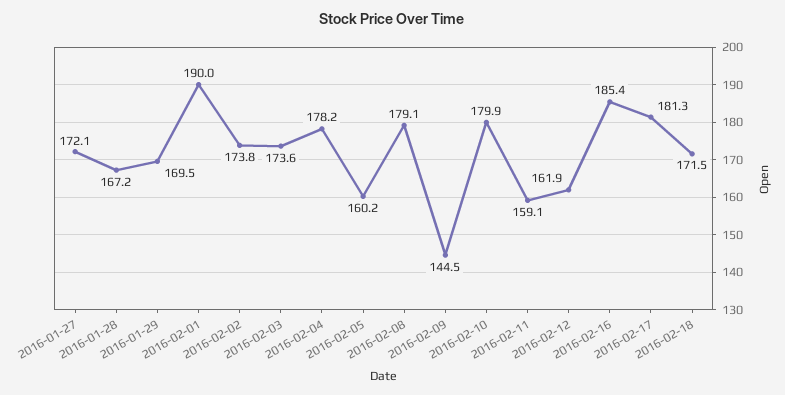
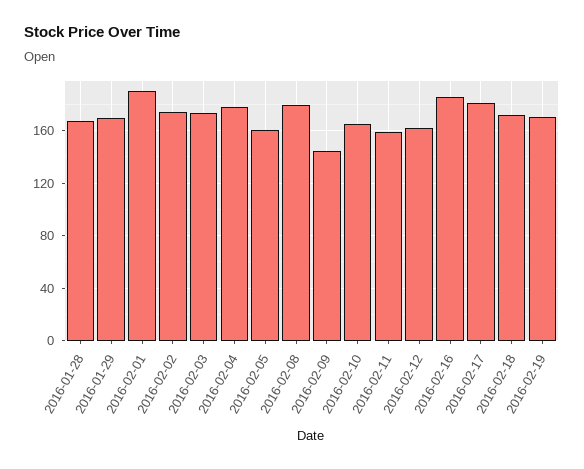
2016-01-27: 172.1 -> none
2016-02-10: 179.9 -> 165
2016-02-19: none -> 170

